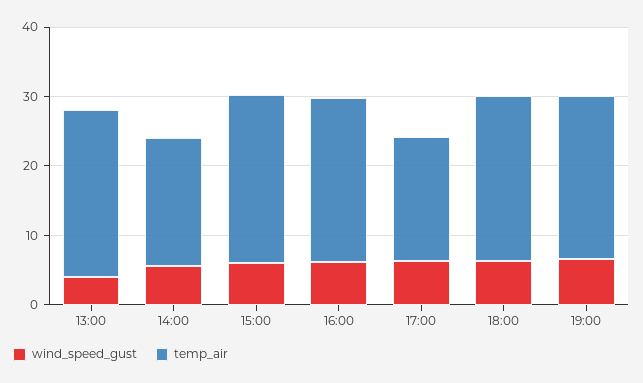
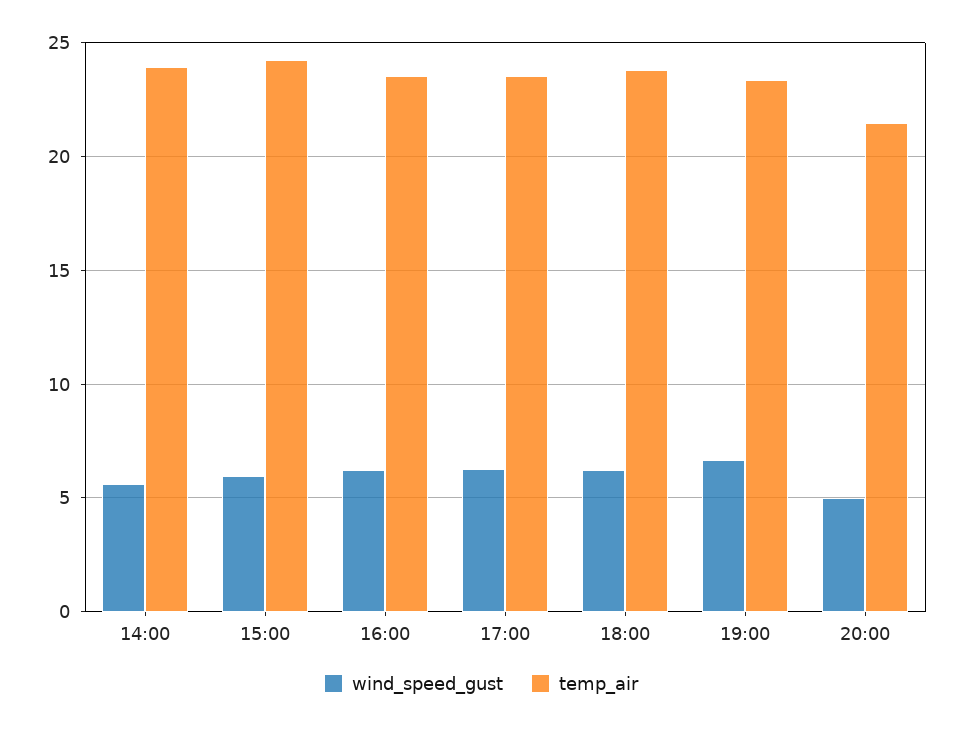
wind_speed_gust, 13:00: 4 -> none
temp_air, 13:00: 24 -> none
temp_air, 14:00: 18 -> 24
temp_air, 17:00: 18 -> 23.5
wind_speed_gust, 20:00: none -> 5
temp_air, 20:00: none -> 21.5

